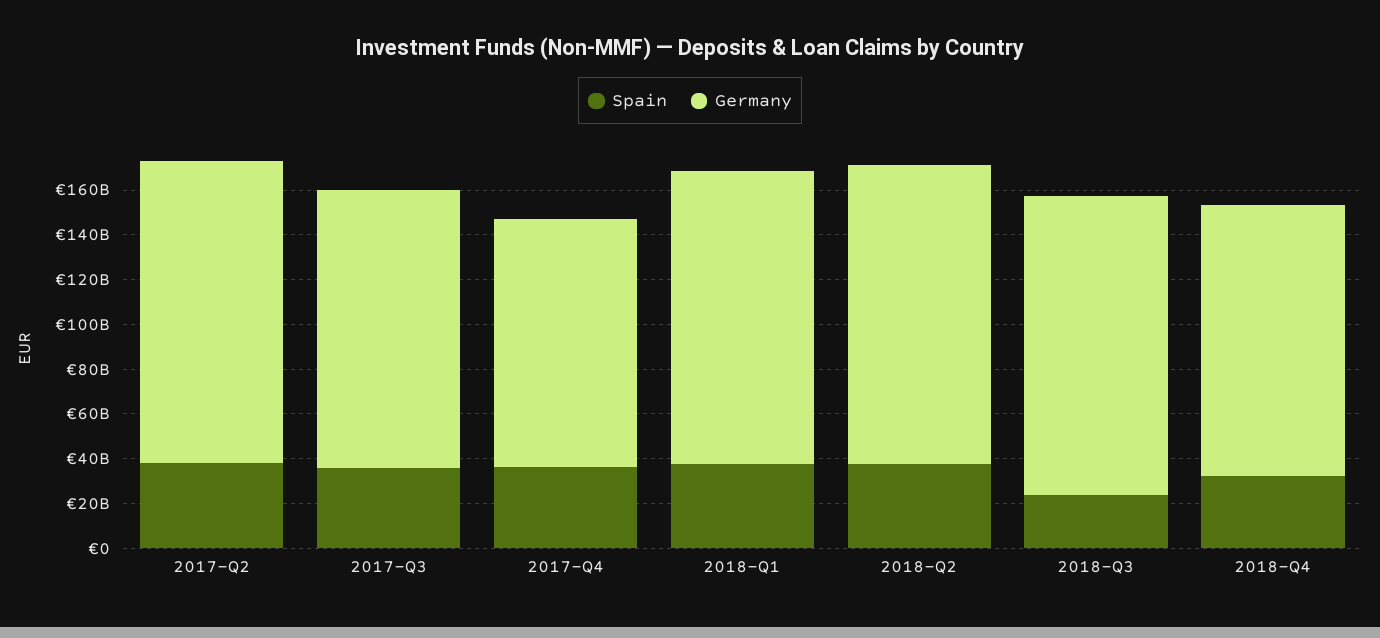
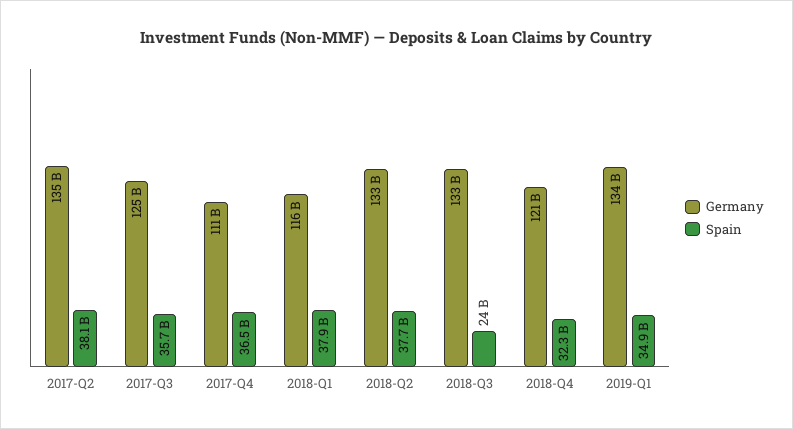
Germany, 2018-Q1: 130000000000 -> 116000000000
Germany, 2019-Q1: none -> 134000000000
Spain, 2019-Q1: none -> 34900000000

